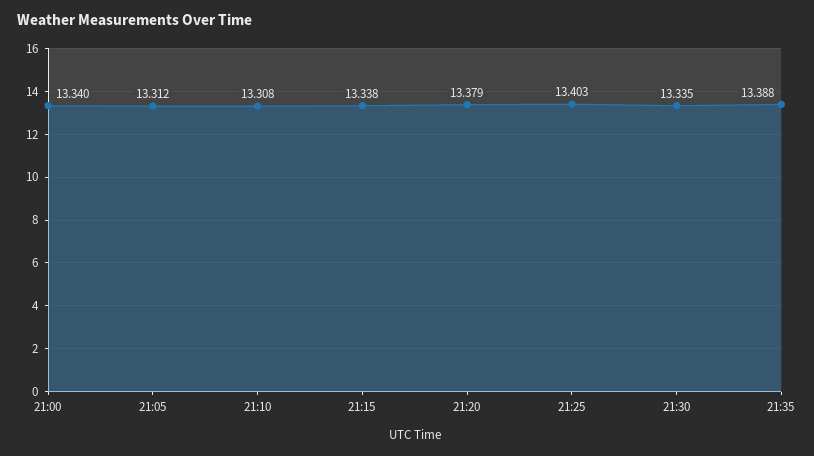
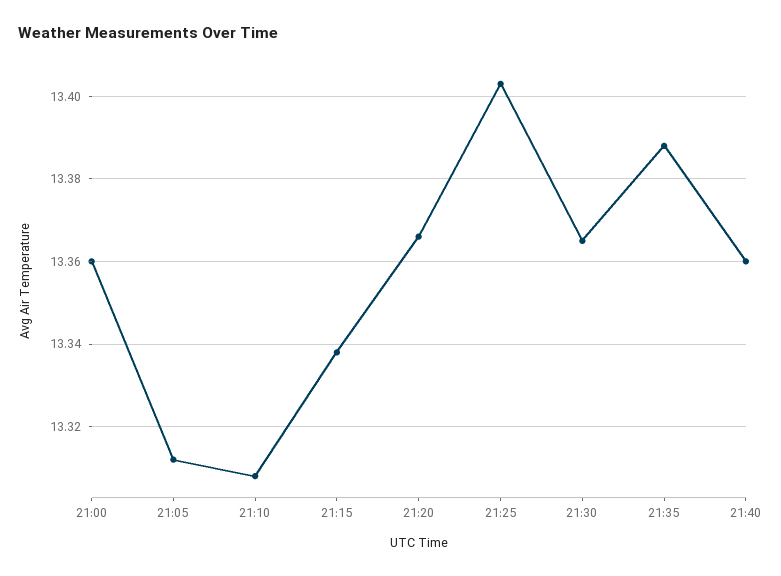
21:00: 13.34 -> 13.36
21:20: 13.379 -> 13.365
21:30: 13.335 -> 13.365
21:40: none -> 13.36

